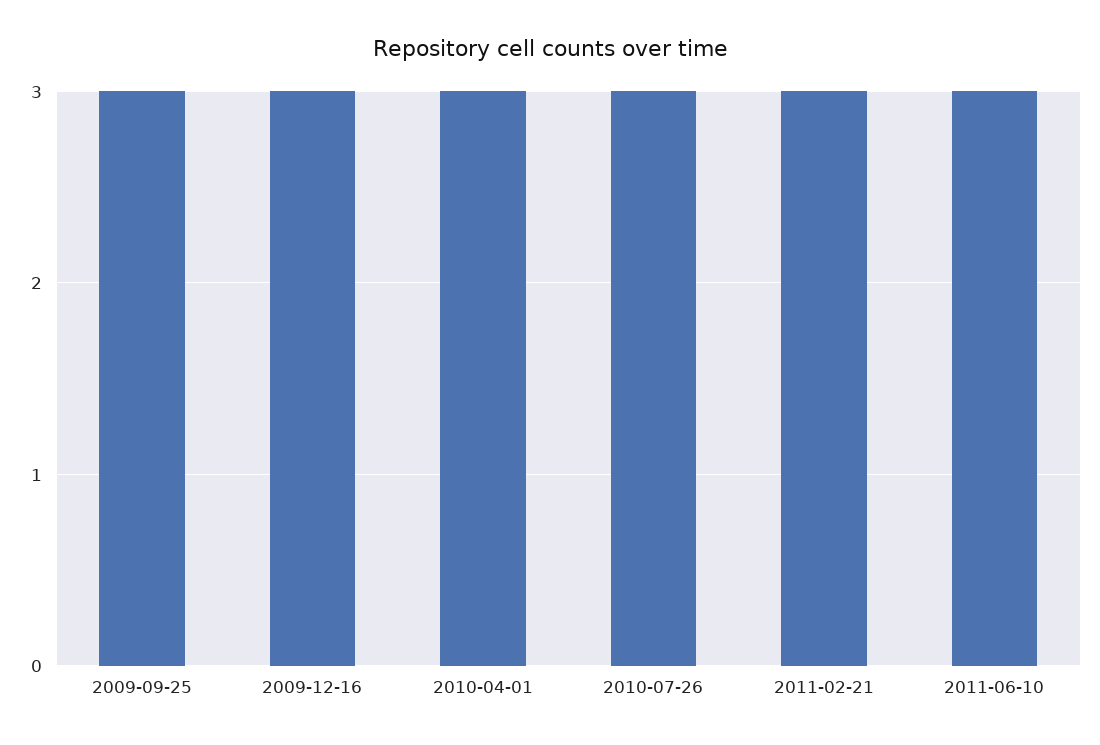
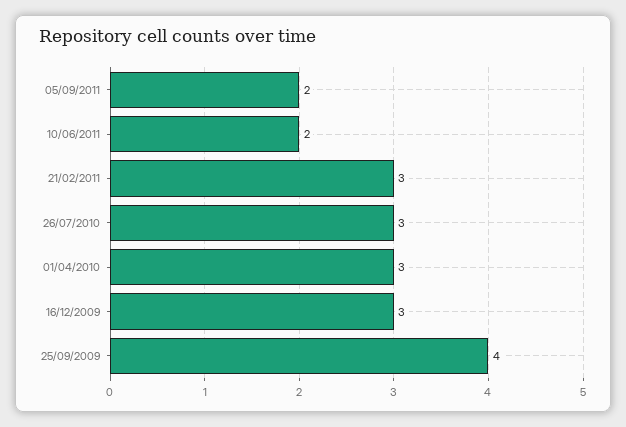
2009-09-25: 3 -> 4
2011-06-10: 3 -> 2
05/09/2011: none -> 2

